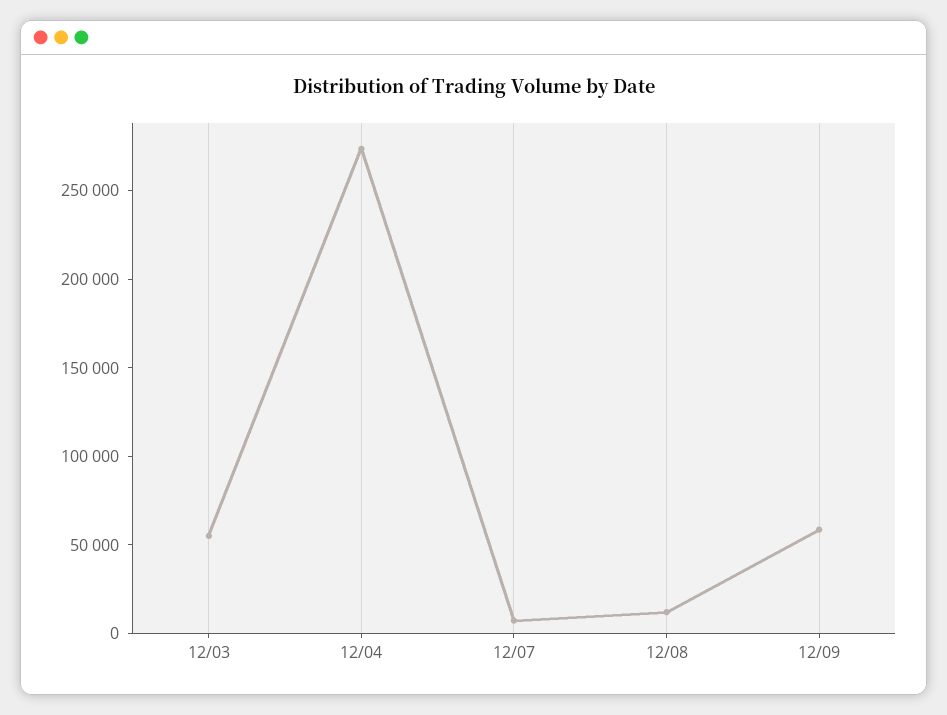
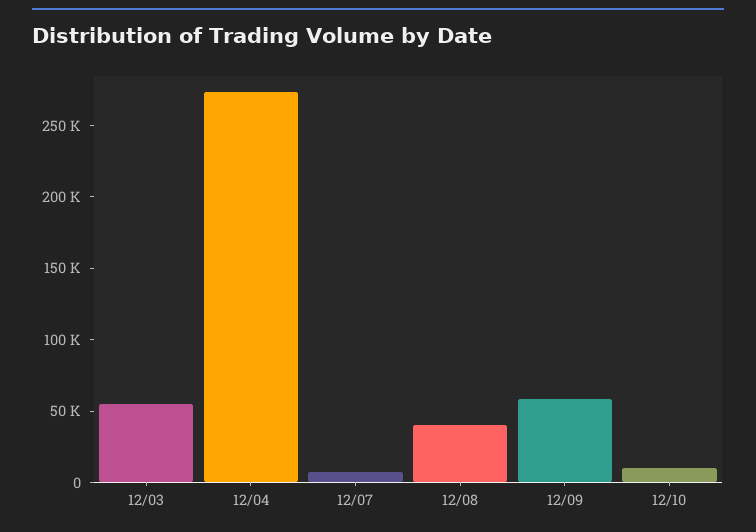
12/08: 10000 -> 40000
12/10: none -> 10000

